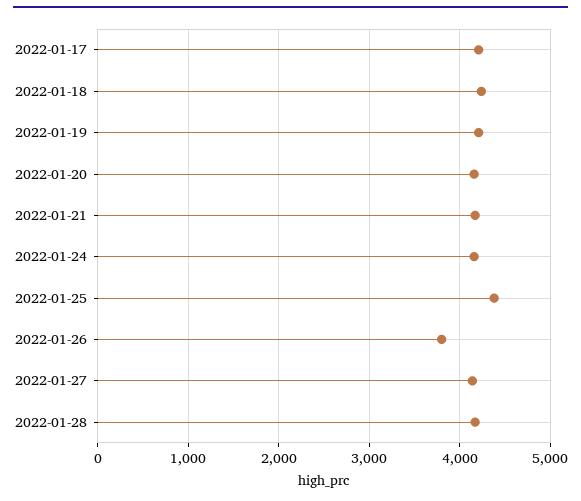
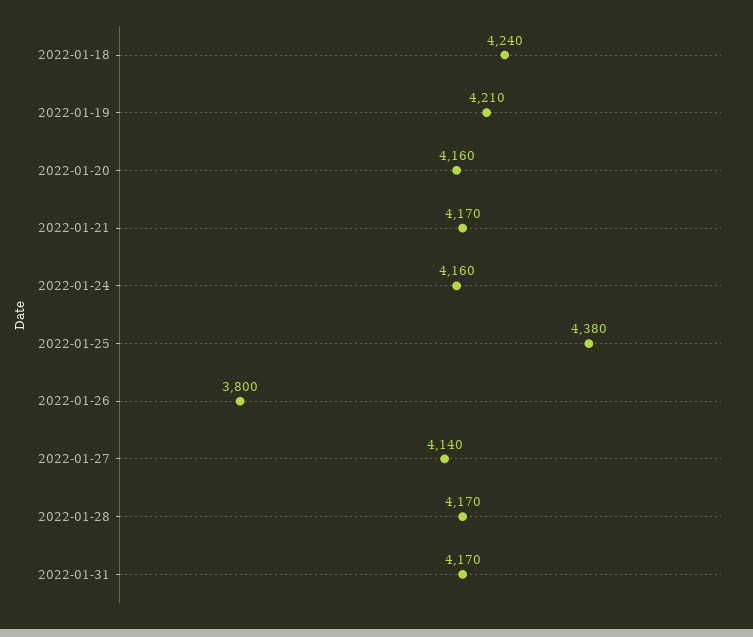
2022-01-17: 4200 -> none
2022-01-31: none -> 4170

